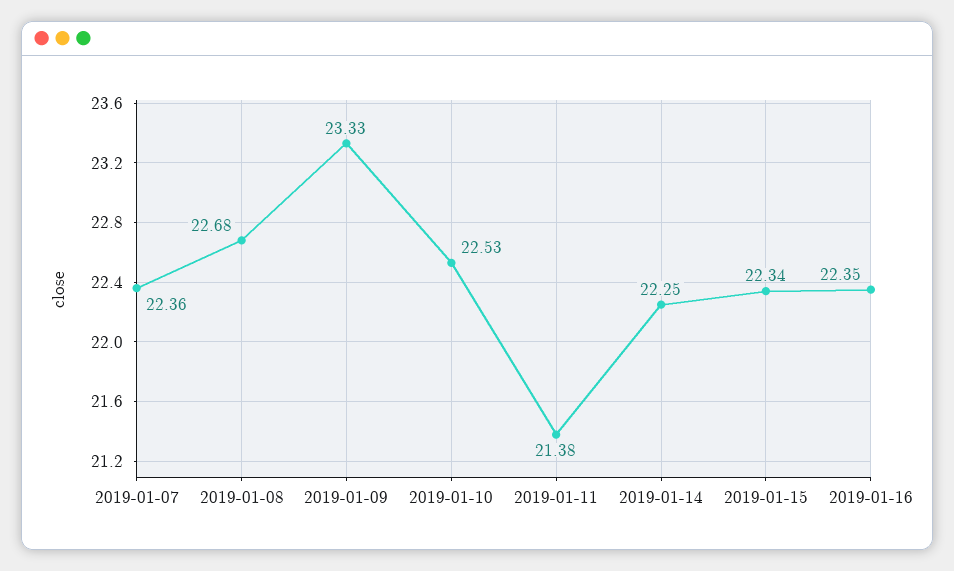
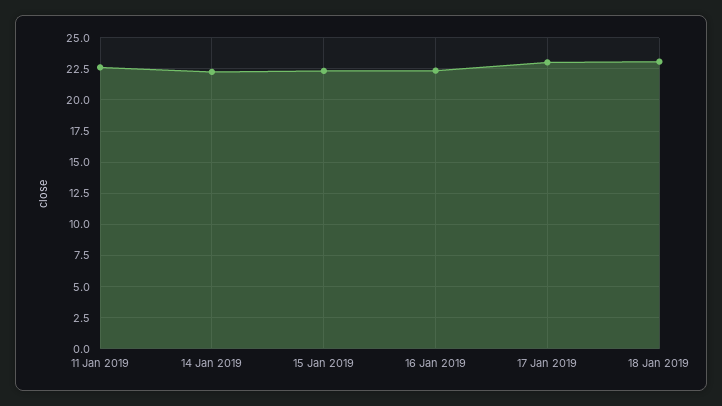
2019-01-07: 22.36 -> none
2019-01-08: 22.68 -> none
2019-01-09: 23.33 -> none
2019-01-10: 22.53 -> none
2019-01-11: 21.38 -> 22.5
17 Jan 2019: none -> 23
18 Jan 2019: none -> 23

